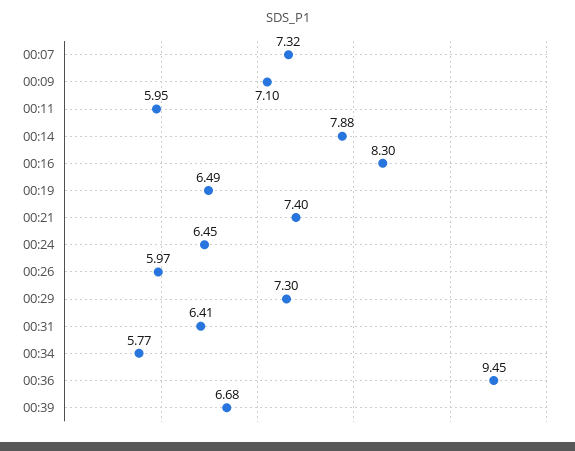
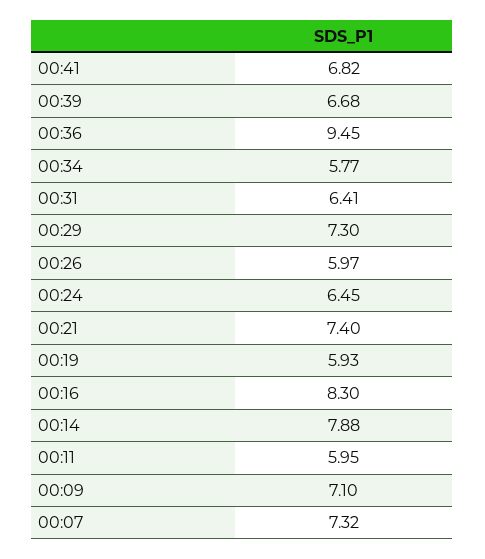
00:19: 6.49 -> 5.93
00:41: none -> 6.82

